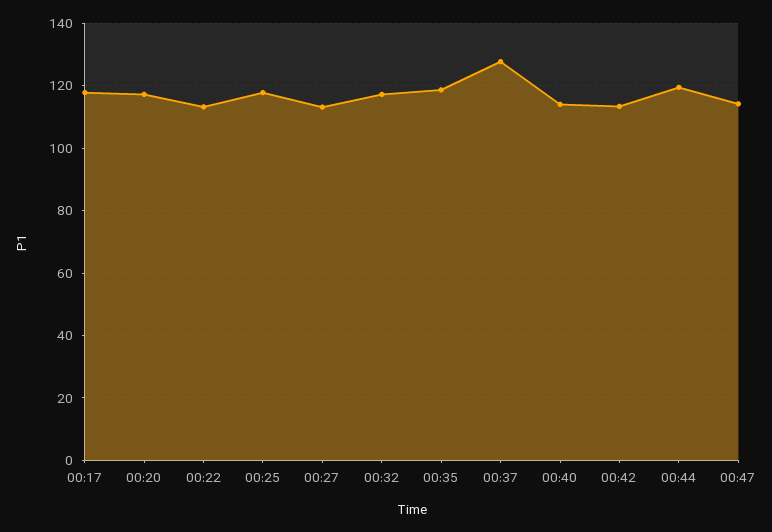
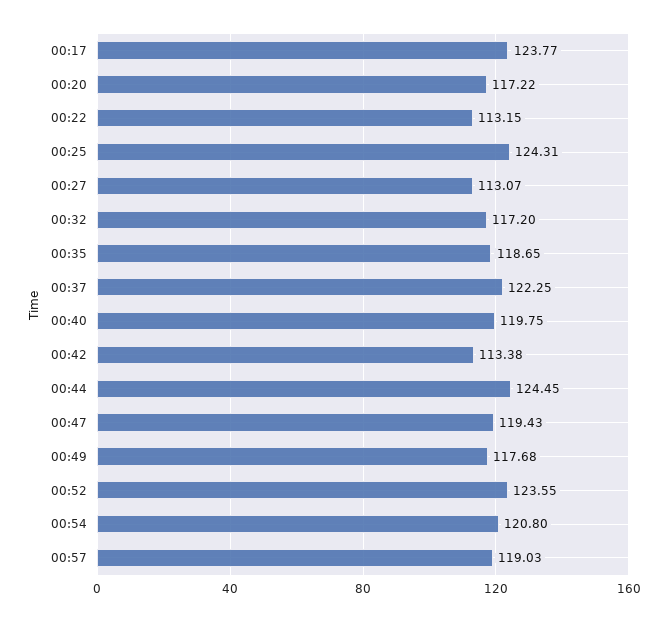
00:17: 118 -> 123.77
00:25: 118 -> 124.31
00:37: 128 -> 122.25
00:40: 114 -> 119.75
00:44: 120 -> 124.45
00:47: 114 -> 119.43
00:49: none -> 117.68
00:52: none -> 123.55
00:54: none -> 120.8
00:57: none -> 119.03

